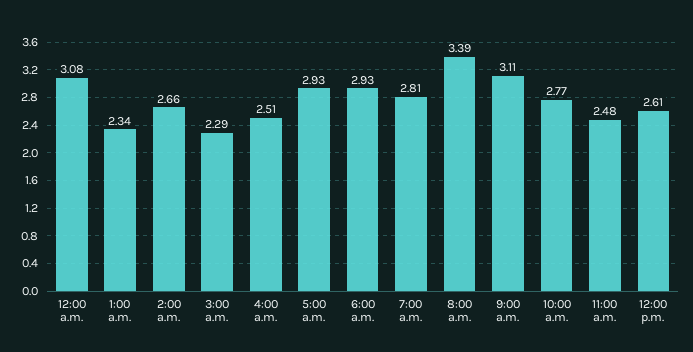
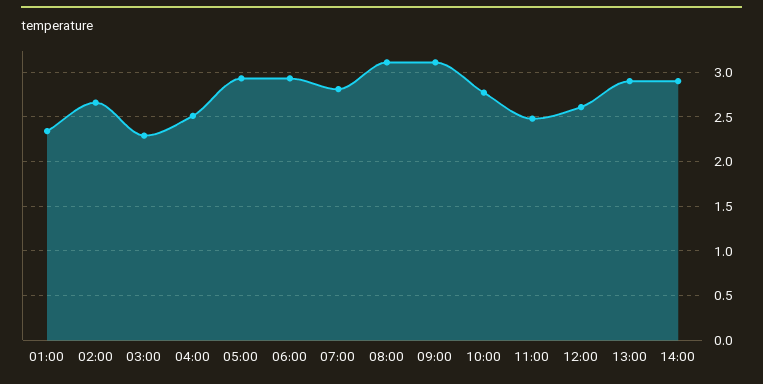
12:00 a.m.: 3.08 -> none
8:00 a.m.: 3.39 -> 3.1
13:00: none -> 2.9
14:00: none -> 2.9

